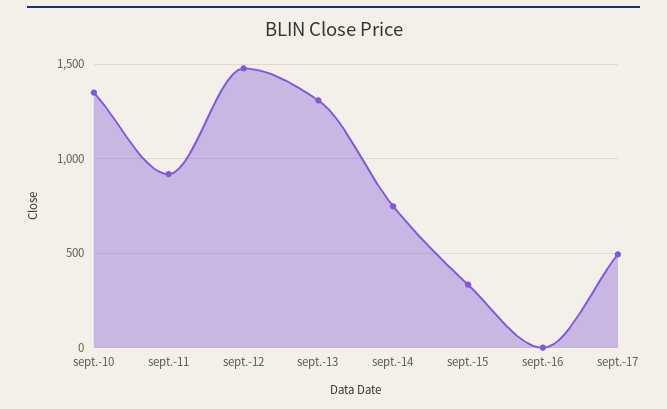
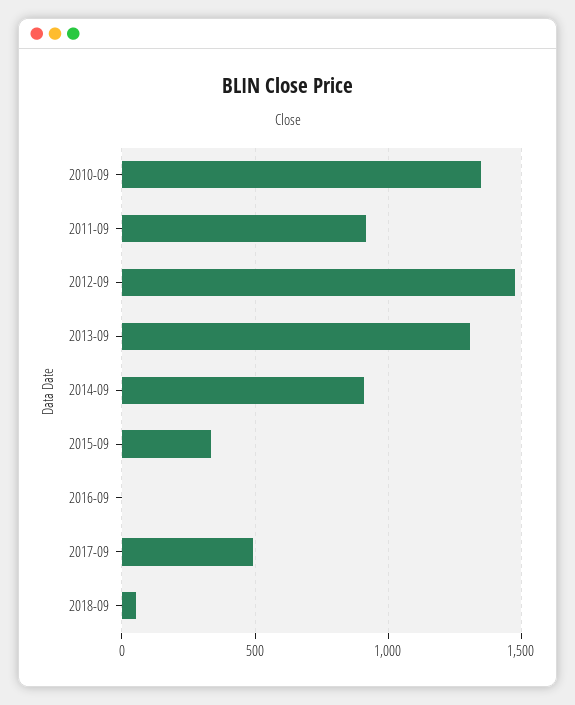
sept.-14: 750 -> 900
2018-09: none -> 50

